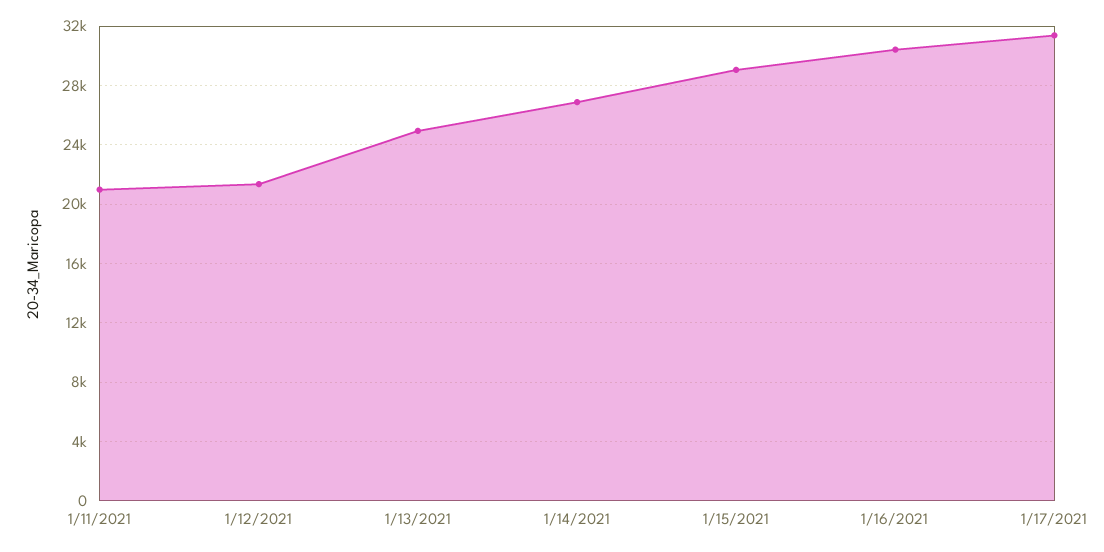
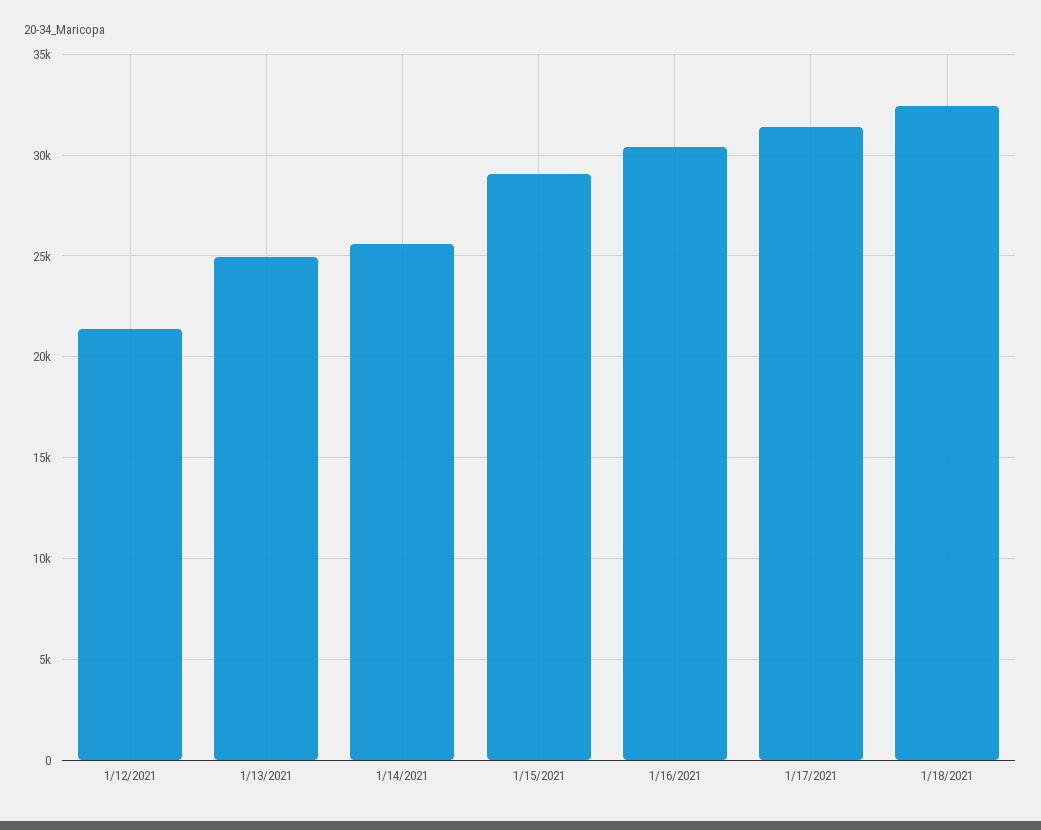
1/11/2021: 21000 -> none
1/14/2021: 27000 -> 25500
1/18/2021: none -> 32500

